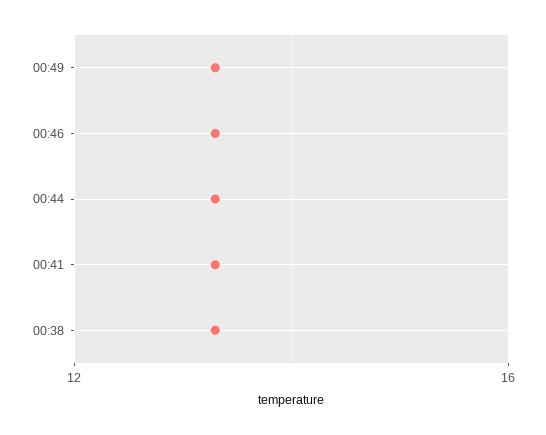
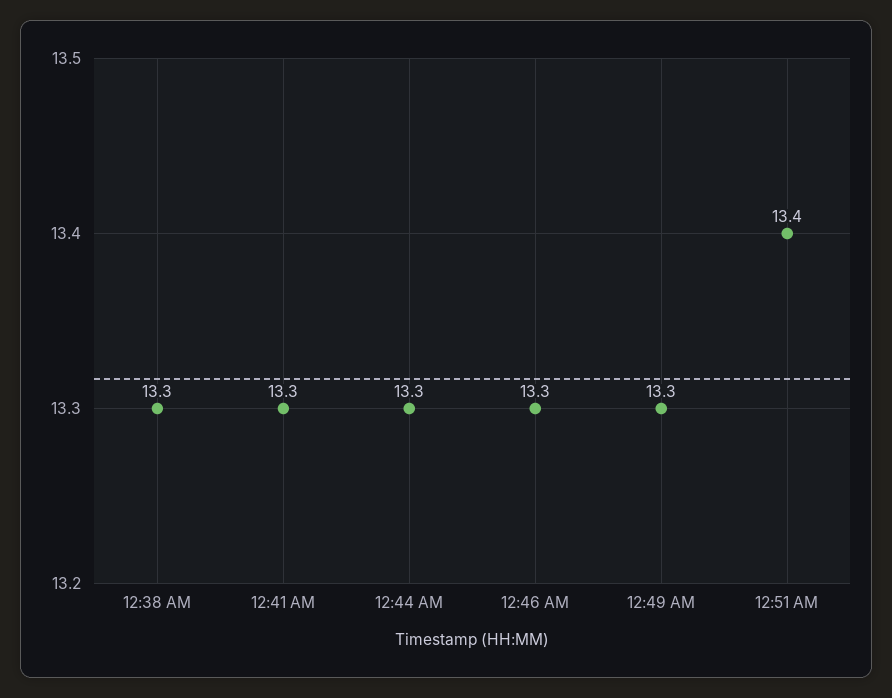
12:51 AM: none -> 13.4

